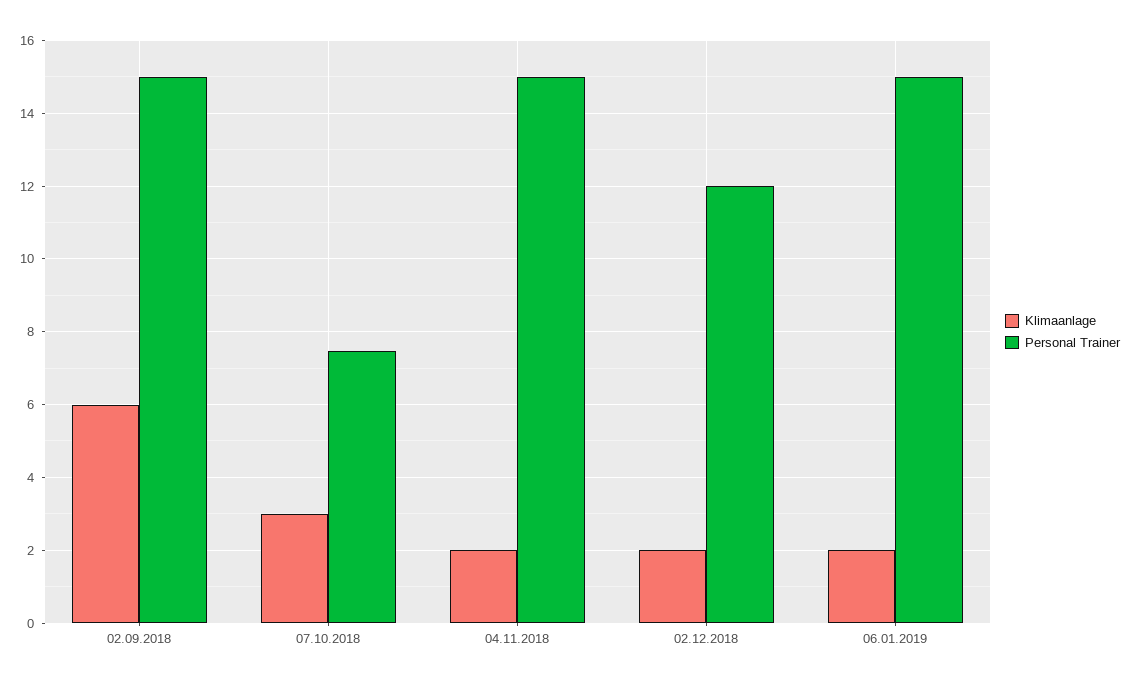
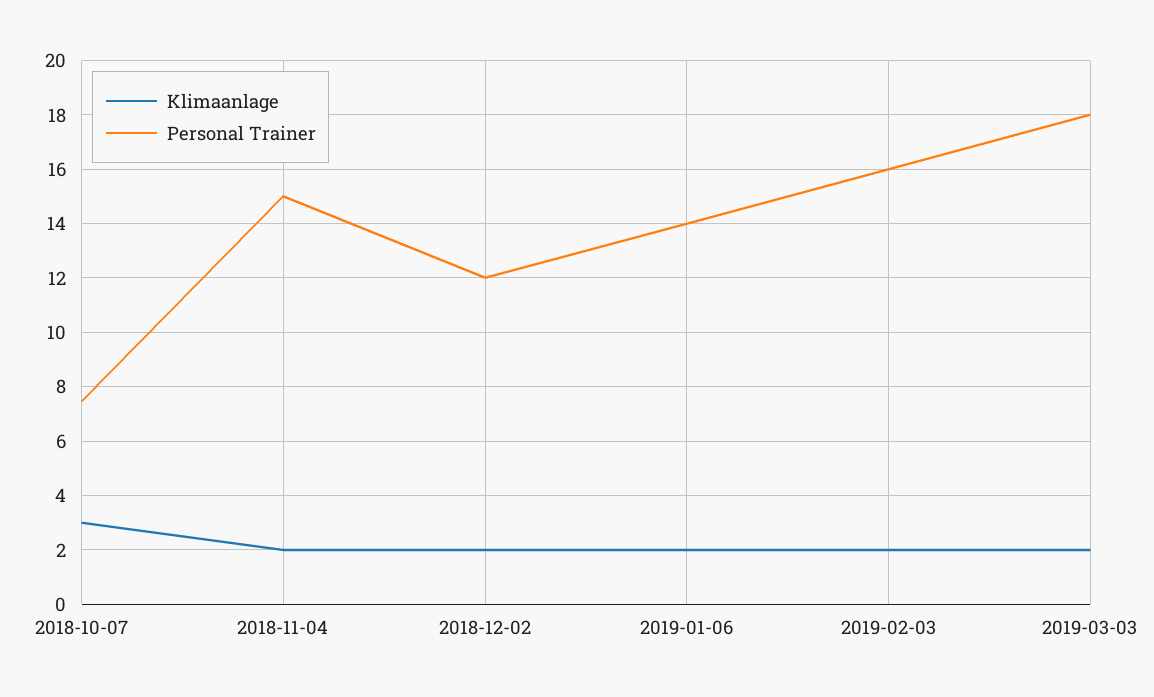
Klimaanlage, 02.09.2018: 6 -> none
Personal Trainer, 02.09.2018: 15 -> none
Personal Trainer, 06.01.2019: 15 -> 14
Klimaanlage, 2019-02-03: none -> 2
Personal Trainer, 2019-02-03: none -> 16
Klimaanlage, 2019-03-03: none -> 2
Personal Trainer, 2019-03-03: none -> 18

